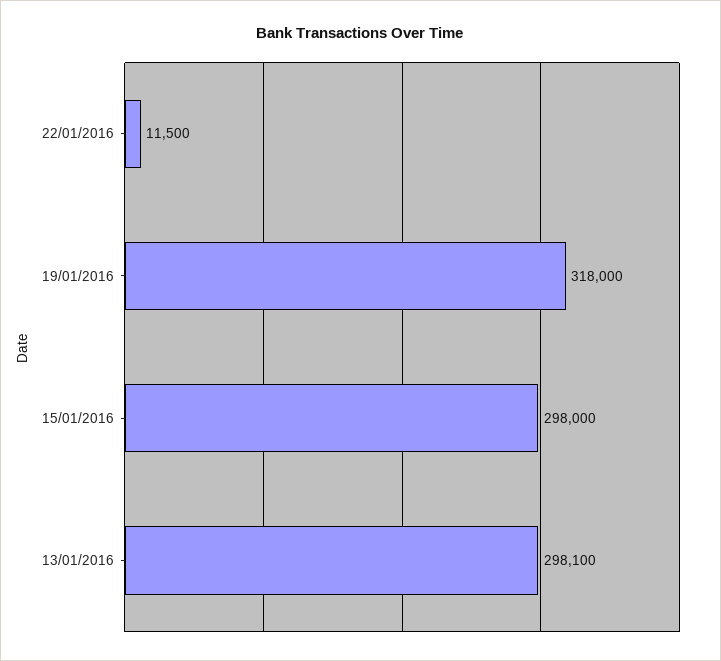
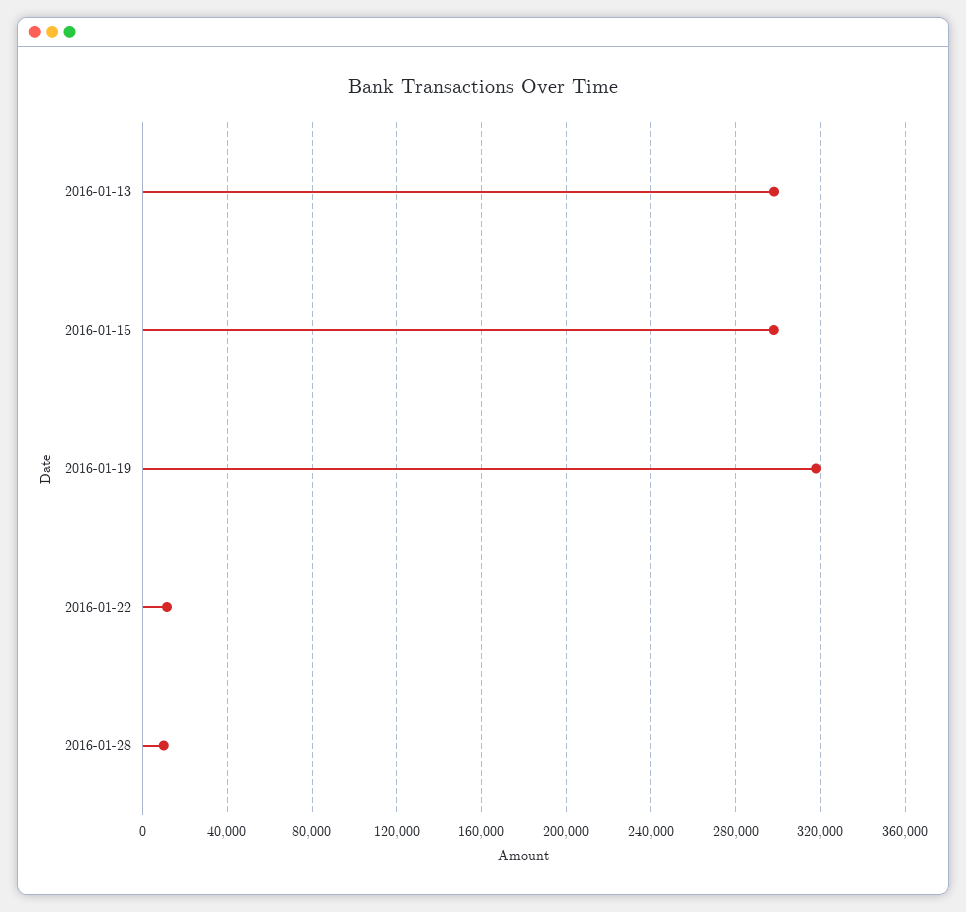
2016-01-28: none -> 10000

